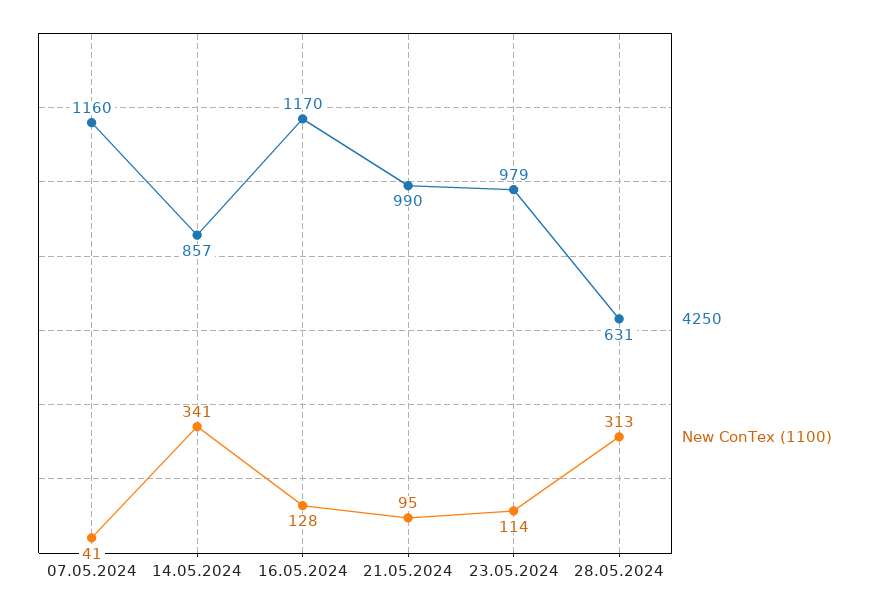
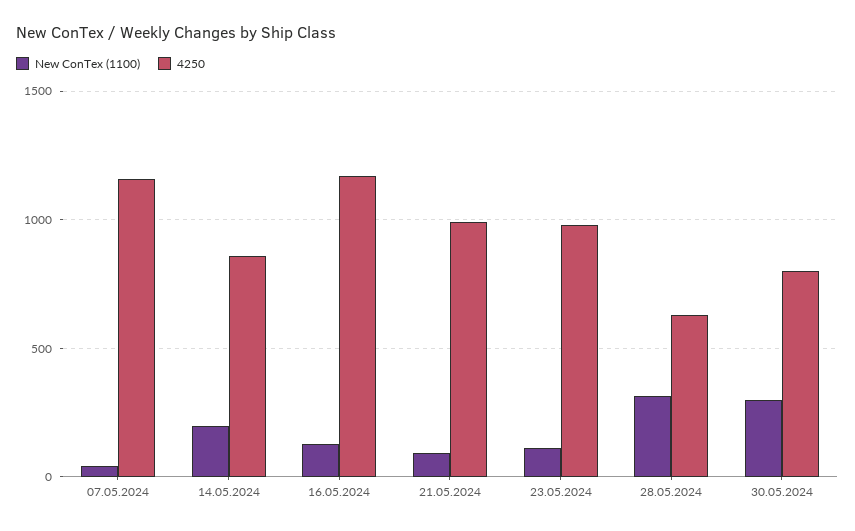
New ConTex (1100), 14.05.2024: 341 -> 200
New ConTex (1100), 30.05.2024: none -> 300
4250, 30.05.2024: none -> 800

